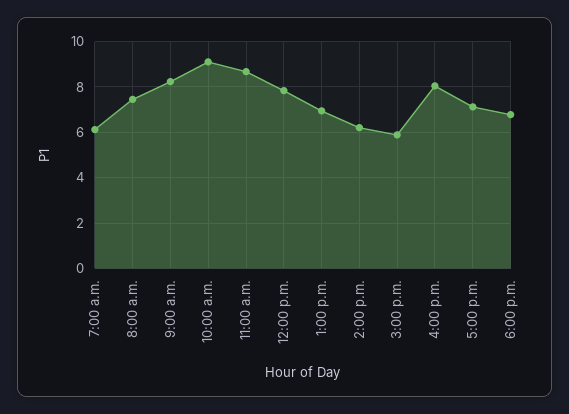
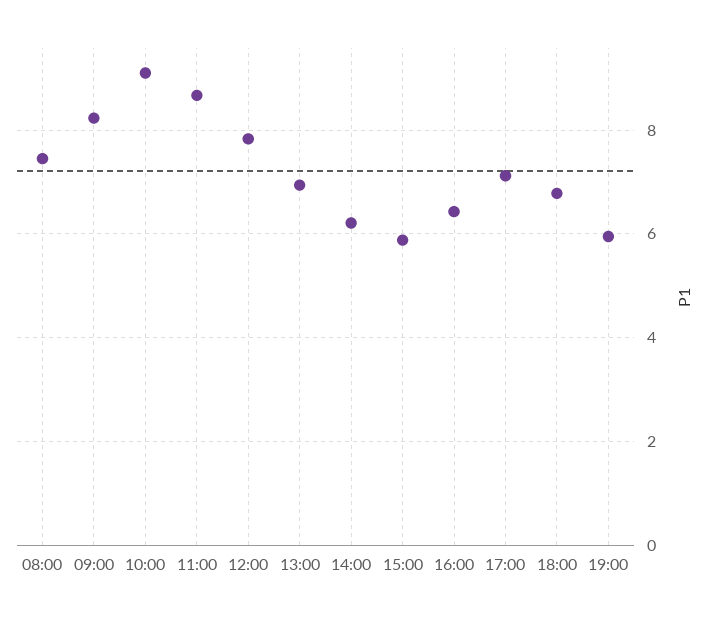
7:00 a.m.: 6 -> none
4:00 p.m.: 8 -> 6.4
19:00: none -> 6

